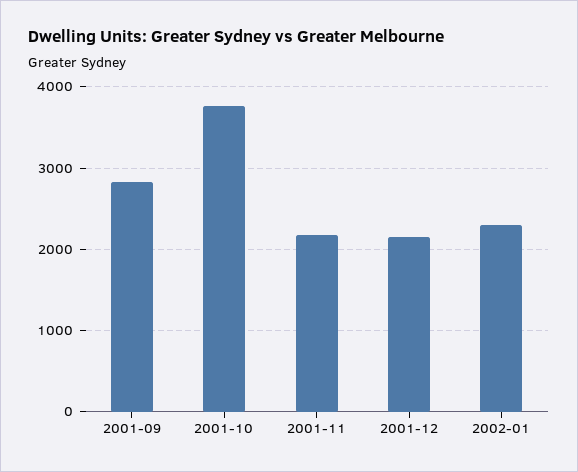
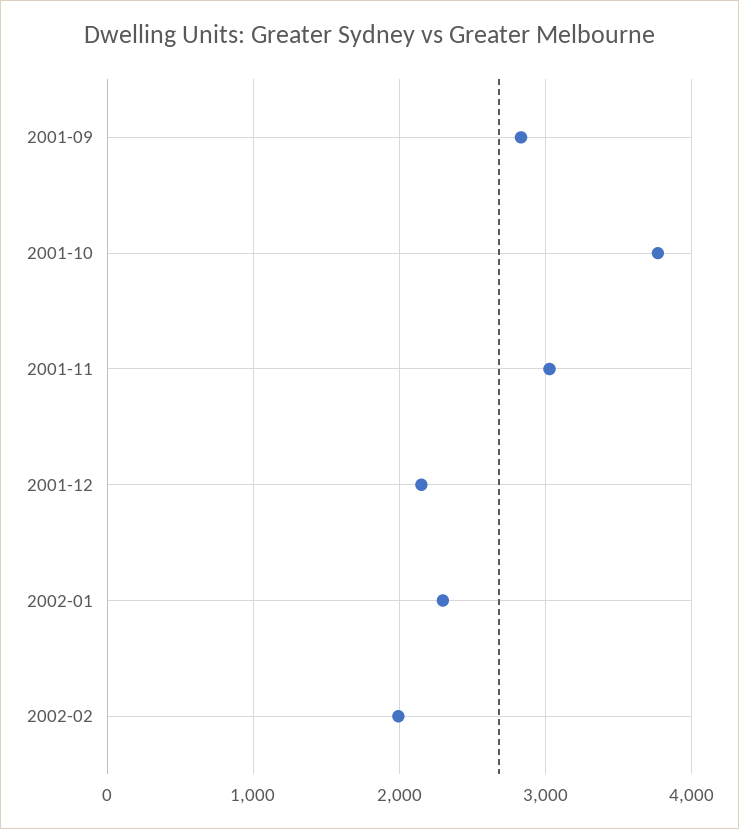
2001-11: 2200 -> 3000
2002-02: none -> 2000

